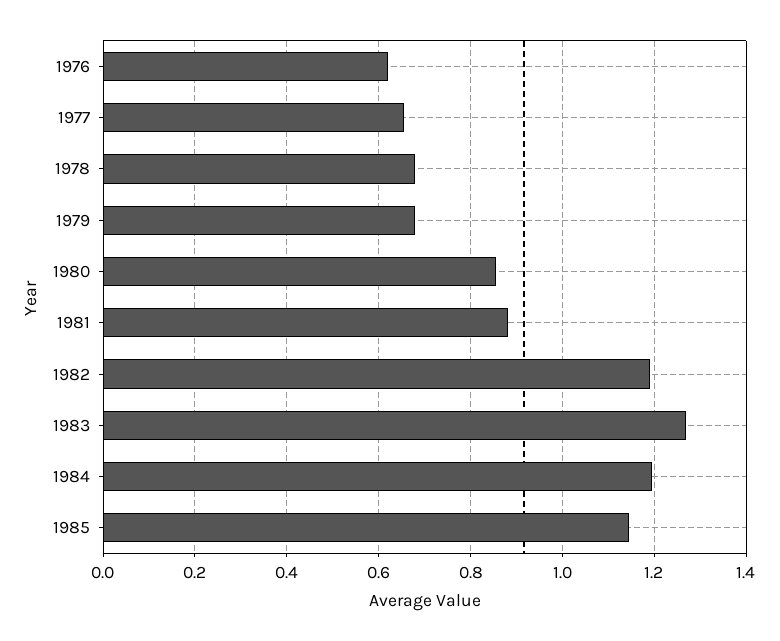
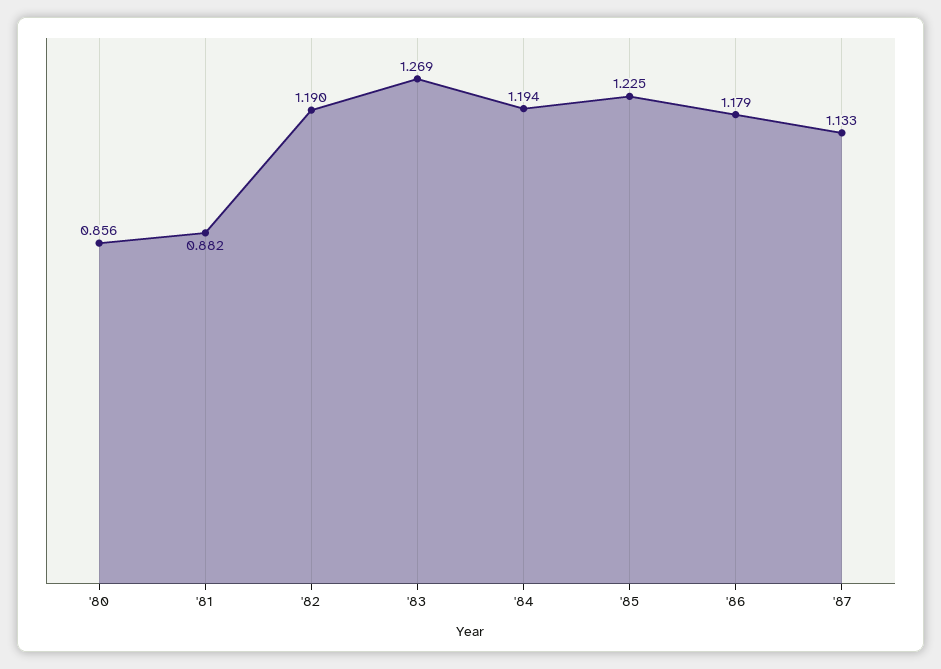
1976: 0.62 -> none
1977: 0.66 -> none
1978: 0.68 -> none
1979: 0.68 -> none
1985: 1.14 -> 1.225
'86: none -> 1.179
'87: none -> 1.133

